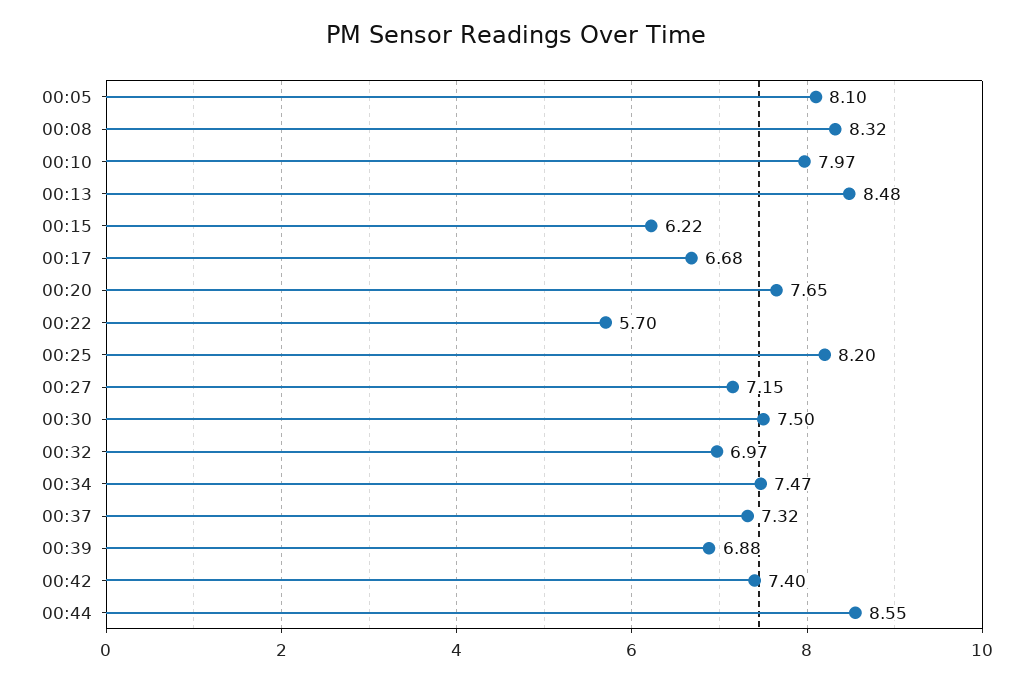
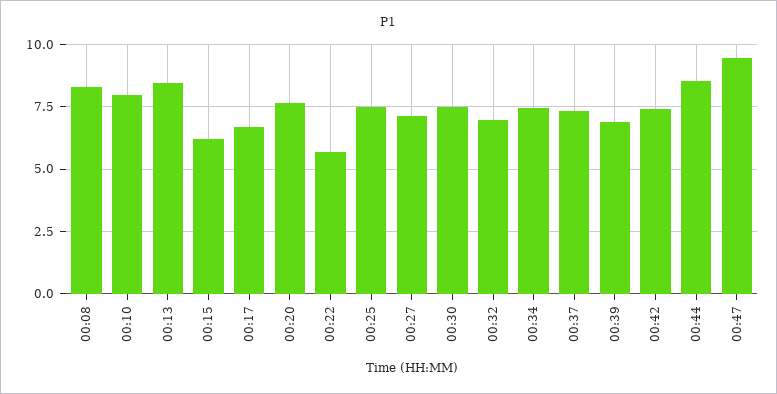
00:05: 8.1 -> none
00:25: 8.2 -> 7.5
00:47: none -> 9.5

